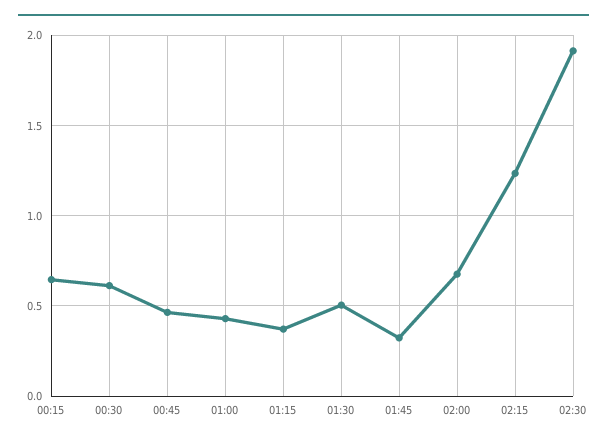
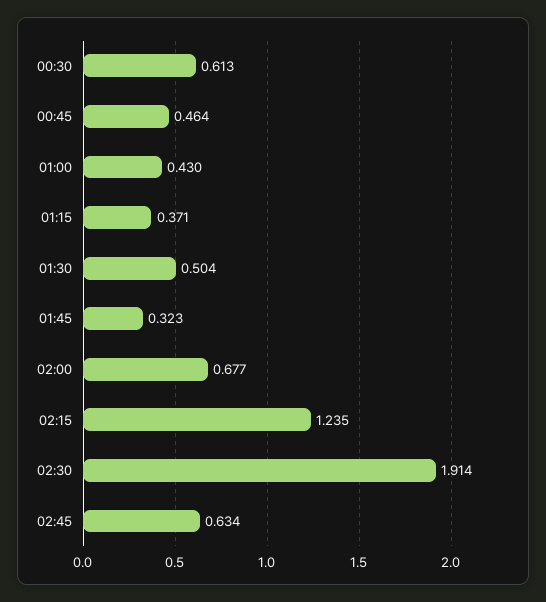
00:15: 0.65 -> none
02:45: none -> 0.634

